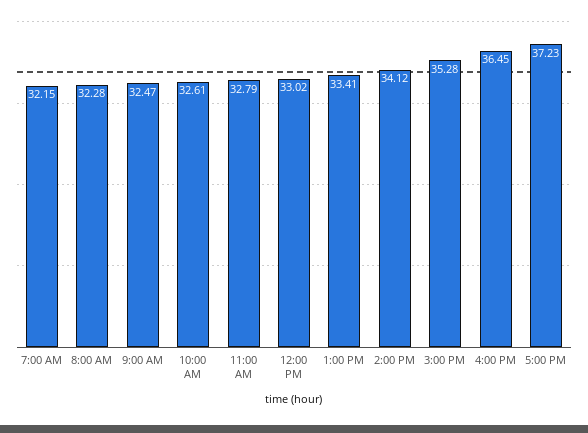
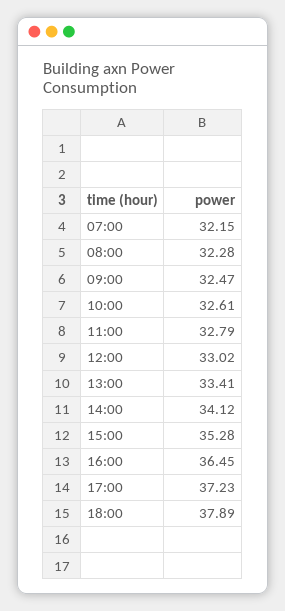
18:00: none -> 37.89

